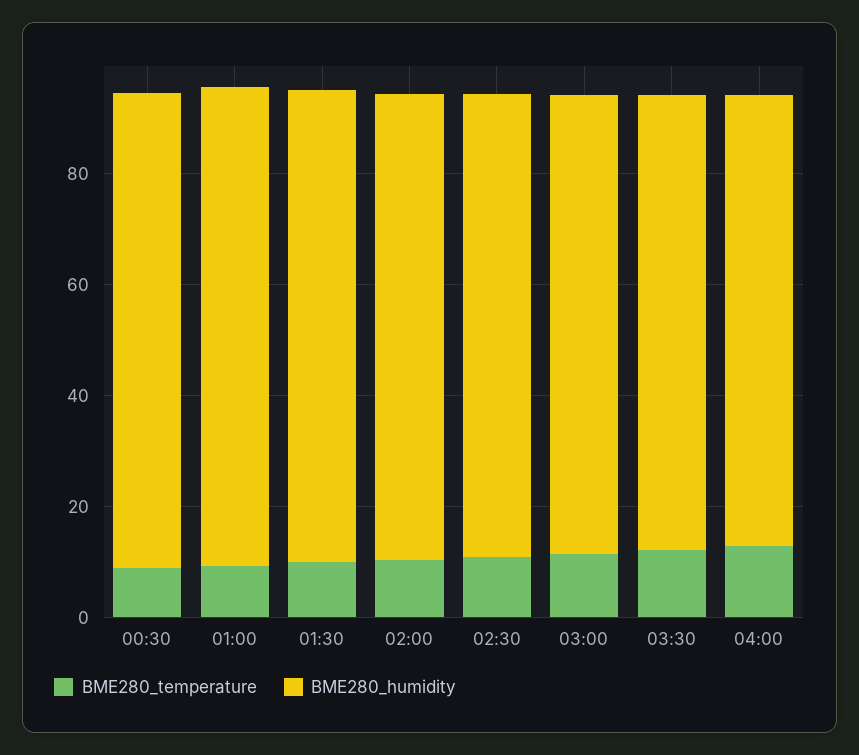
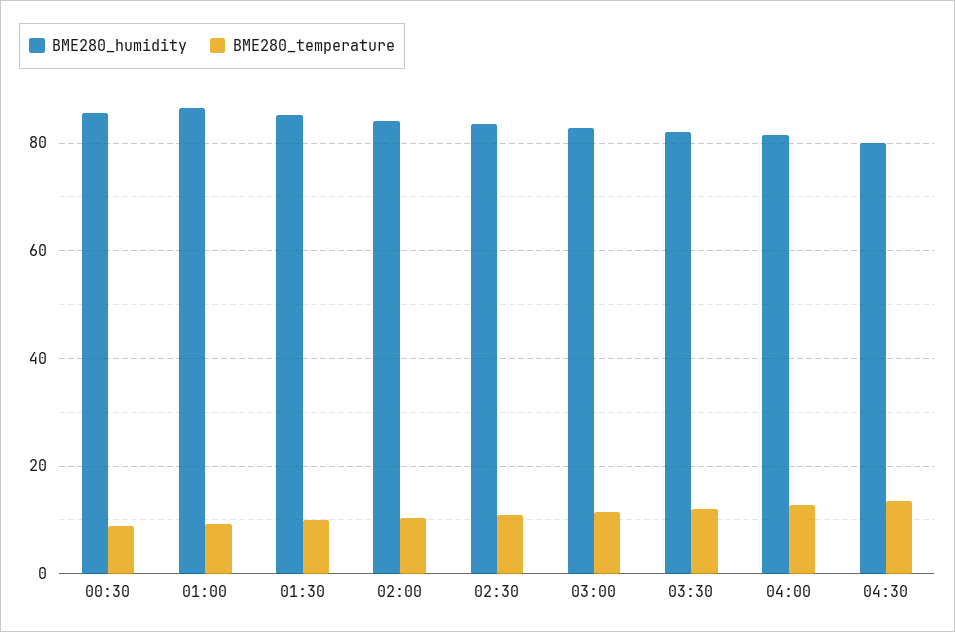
BME280_humidity, 04:30: none -> 80
BME280_temperature, 04:30: none -> 14

